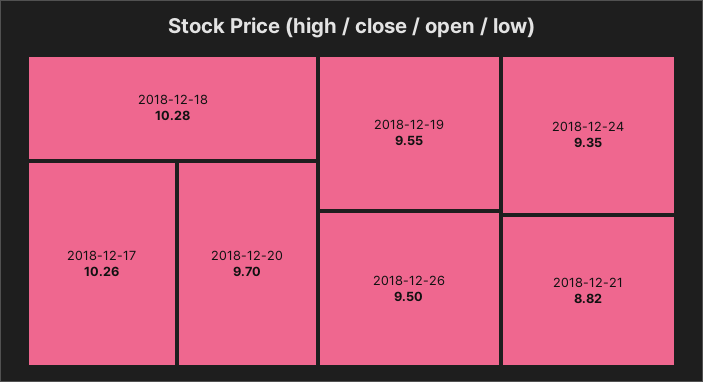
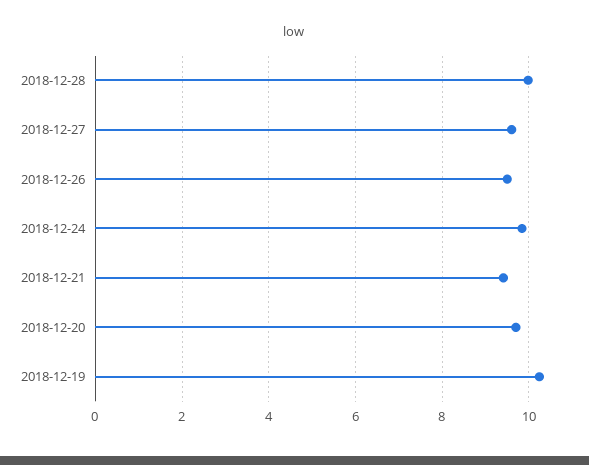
2018-12-18: 10.28 -> none
2018-12-17: 10.26 -> none
2018-12-19: 9.55 -> 10.2
2018-12-24: 9.35 -> 9.8
2018-12-21: 8.82 -> 9.4
2018-12-28: none -> 10
2018-12-27: none -> 9.6

